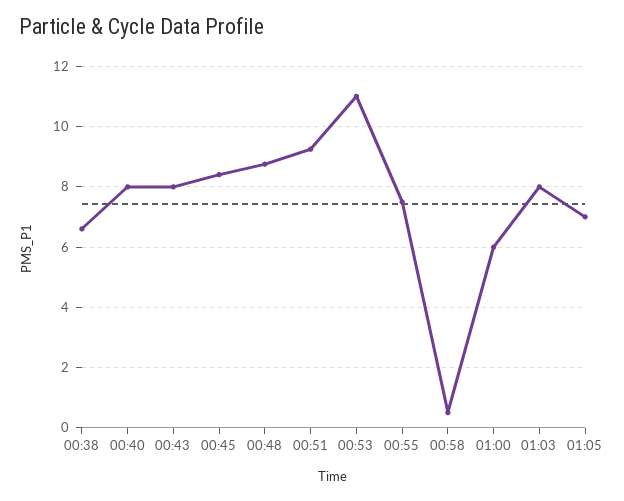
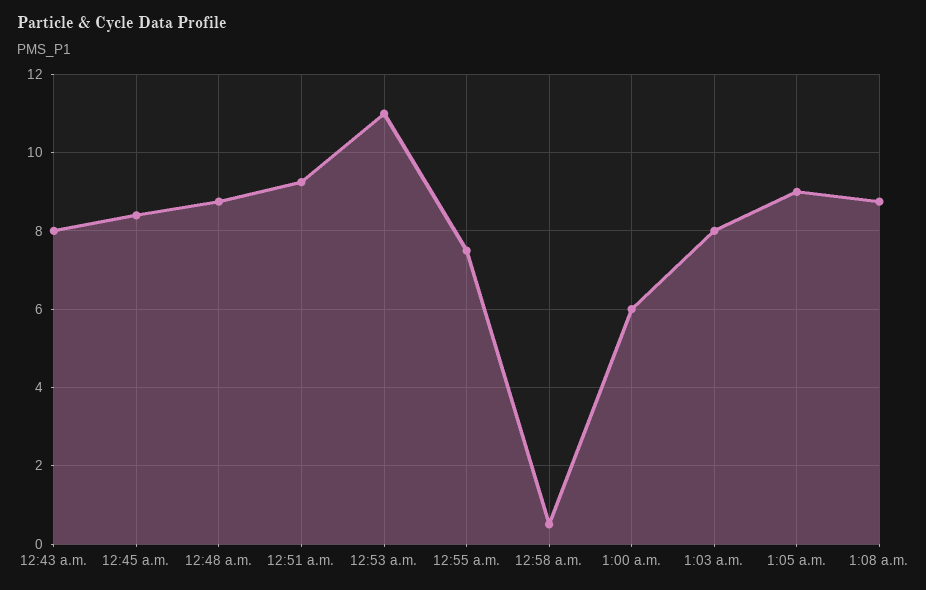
00:38: 6.6 -> none
00:40: 8 -> none
01:05: 7 -> 9
1:08 a.m.: none -> 8.8

